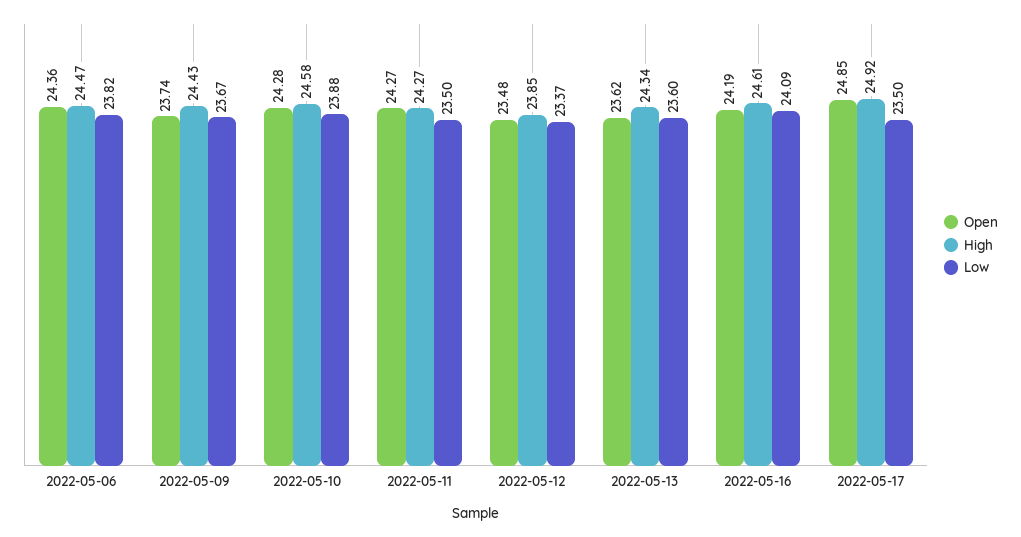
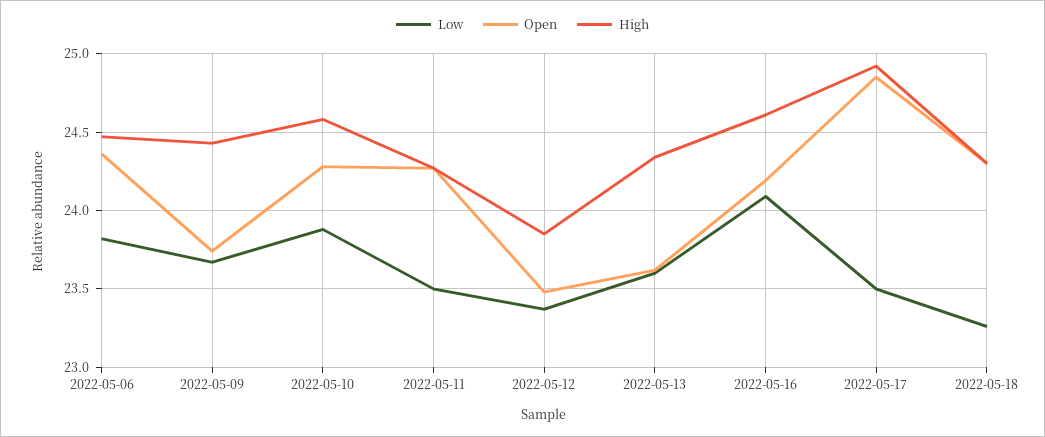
Low, 2022-05-18: none -> 23.25
Open, 2022-05-18: none -> 24.3
High, 2022-05-18: none -> 24.3

